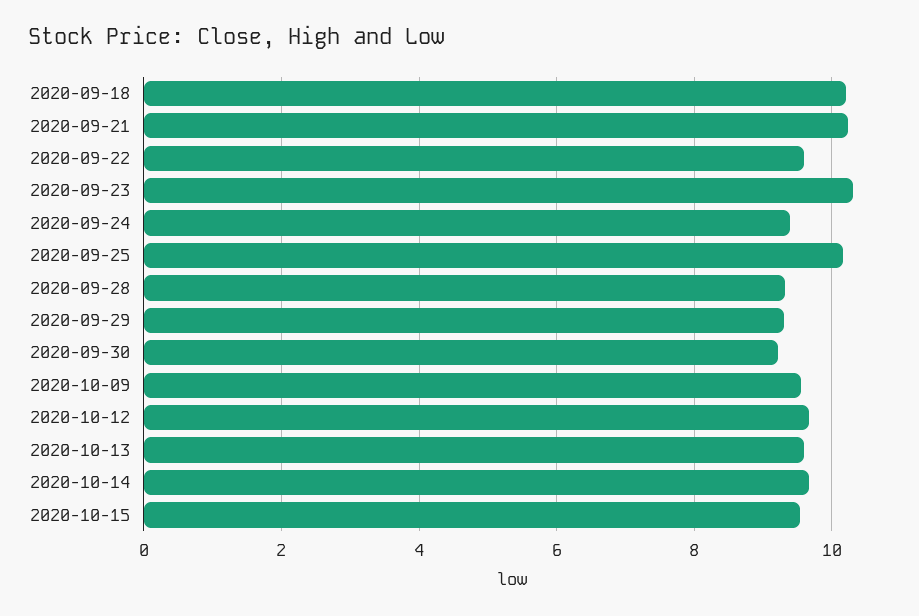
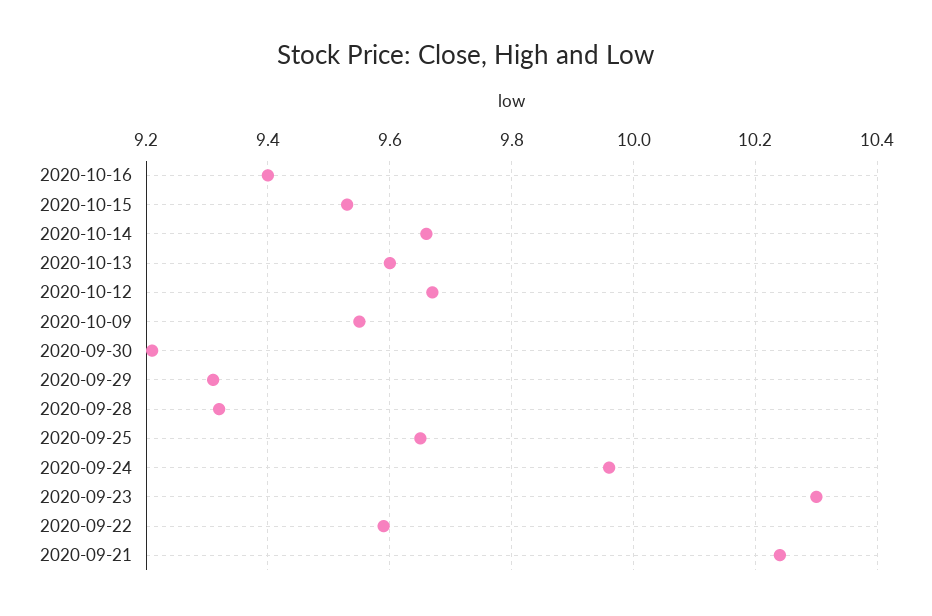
2020-09-18: 10.2 -> none
2020-09-24: 9.4 -> 9.95
2020-09-25: 10.2 -> 9.65
2020-10-16: none -> 9.4

